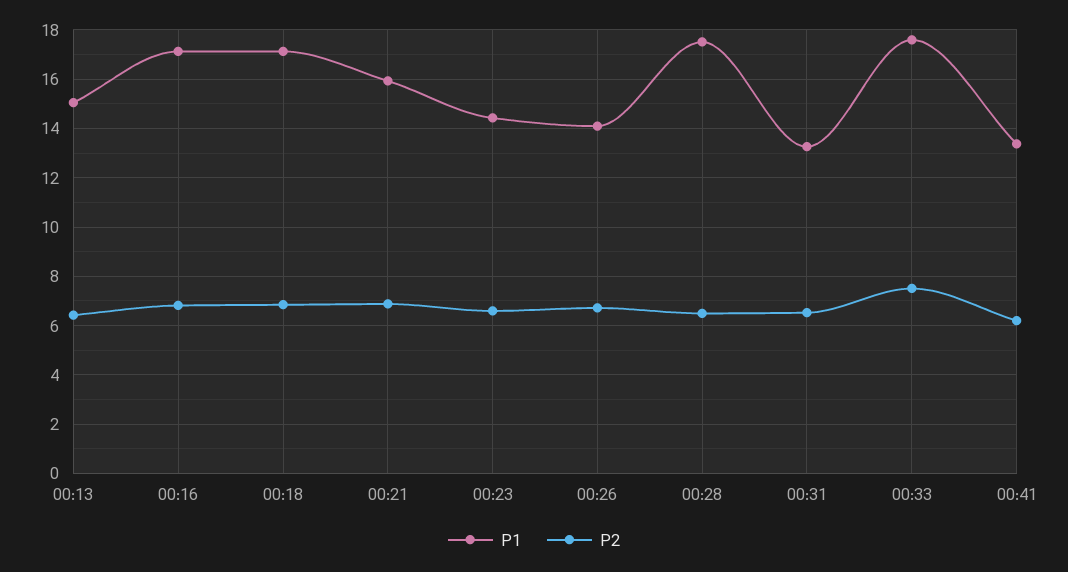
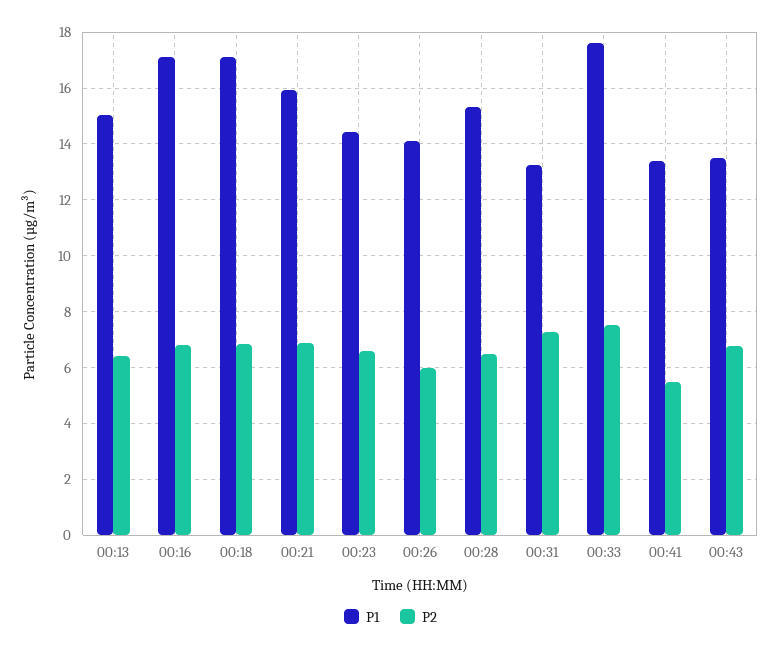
P2, 00:26: 6.75 -> 6
P1, 00:28: 17.5 -> 15.25
P2, 00:31: 6.5 -> 7.25
P2, 00:41: 6.25 -> 5.5
P1, 00:43: none -> 13.5
P2, 00:43: none -> 6.75

